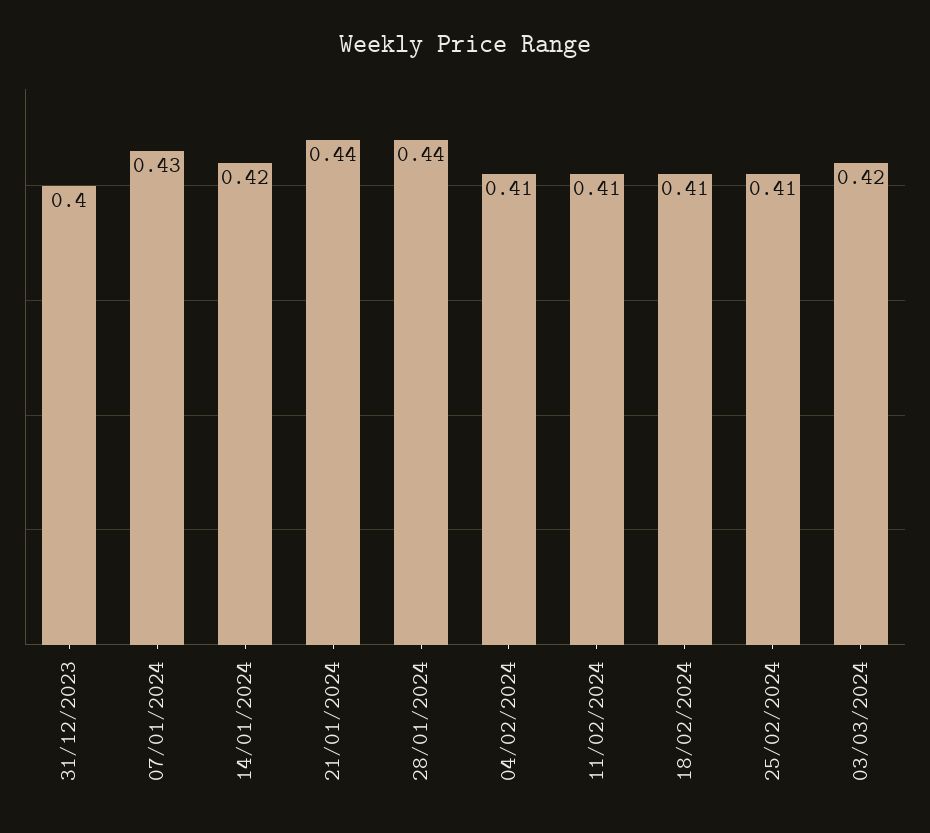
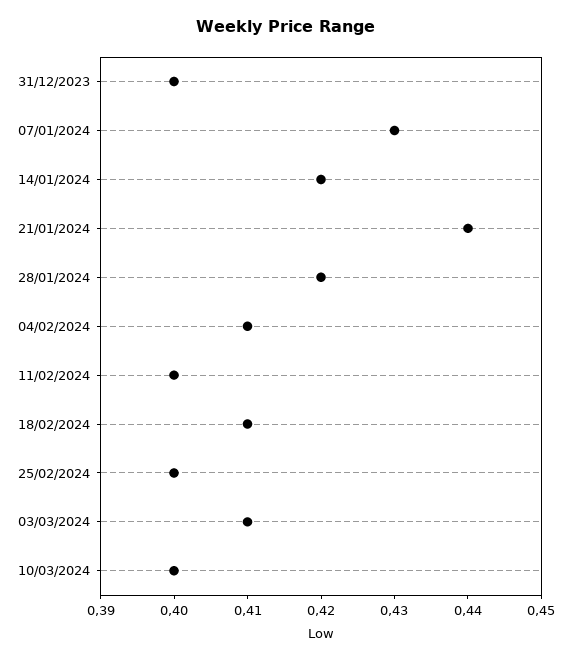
28/01/2024: 0.44 -> 0.42
11/02/2024: 0.41 -> 0.4
25/02/2024: 0.41 -> 0.4
03/03/2024: 0.42 -> 0.41
10/03/2024: none -> 0.4

